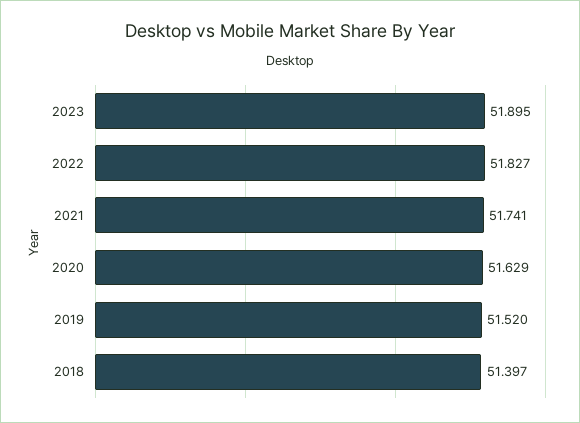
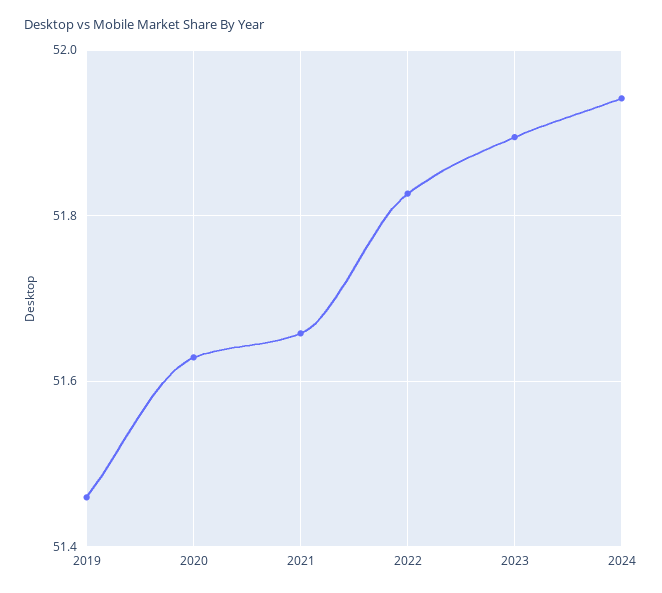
2021: 51.741 -> 51.66
2019: 51.52 -> 51.46
2018: 51.397 -> none
2024: none -> 51.94

